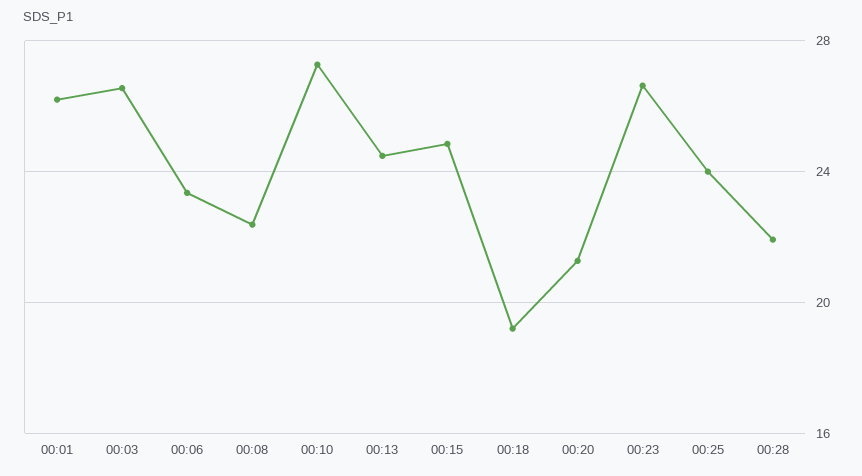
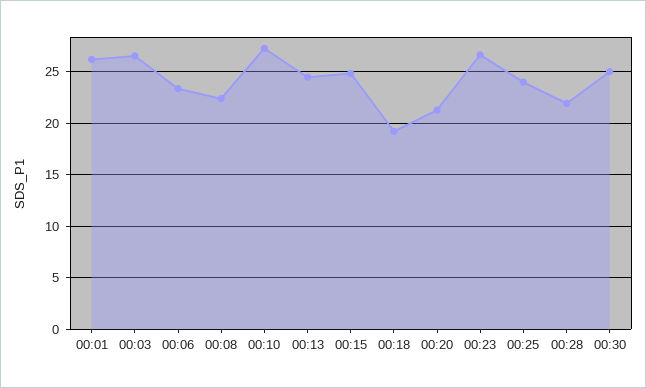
00:30: none -> 25

